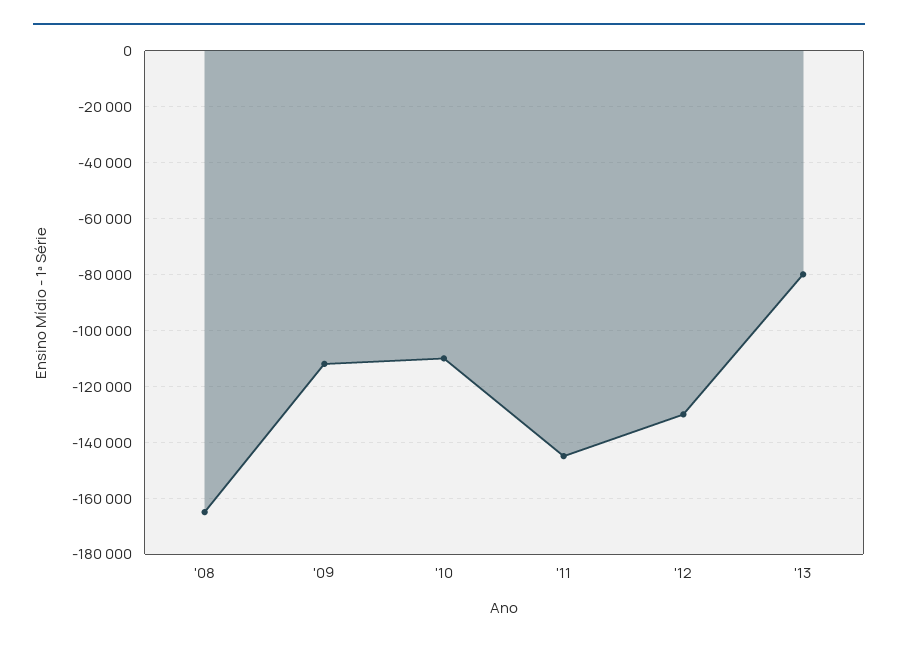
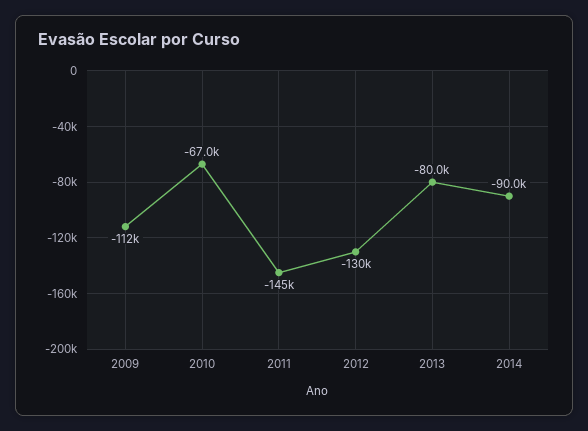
'08: -165000 -> none
'10: -110000 -> -67000
2014: none -> -90000

